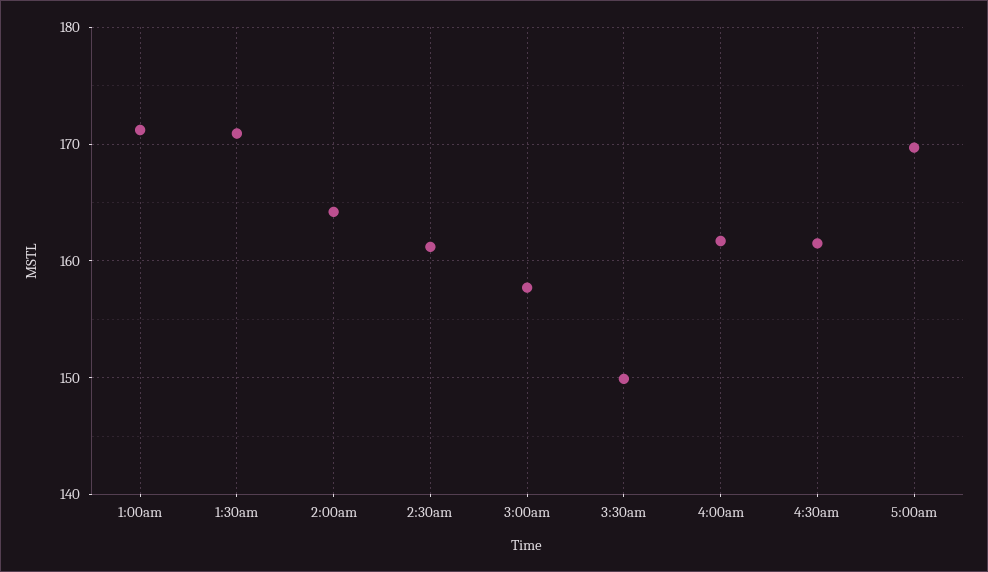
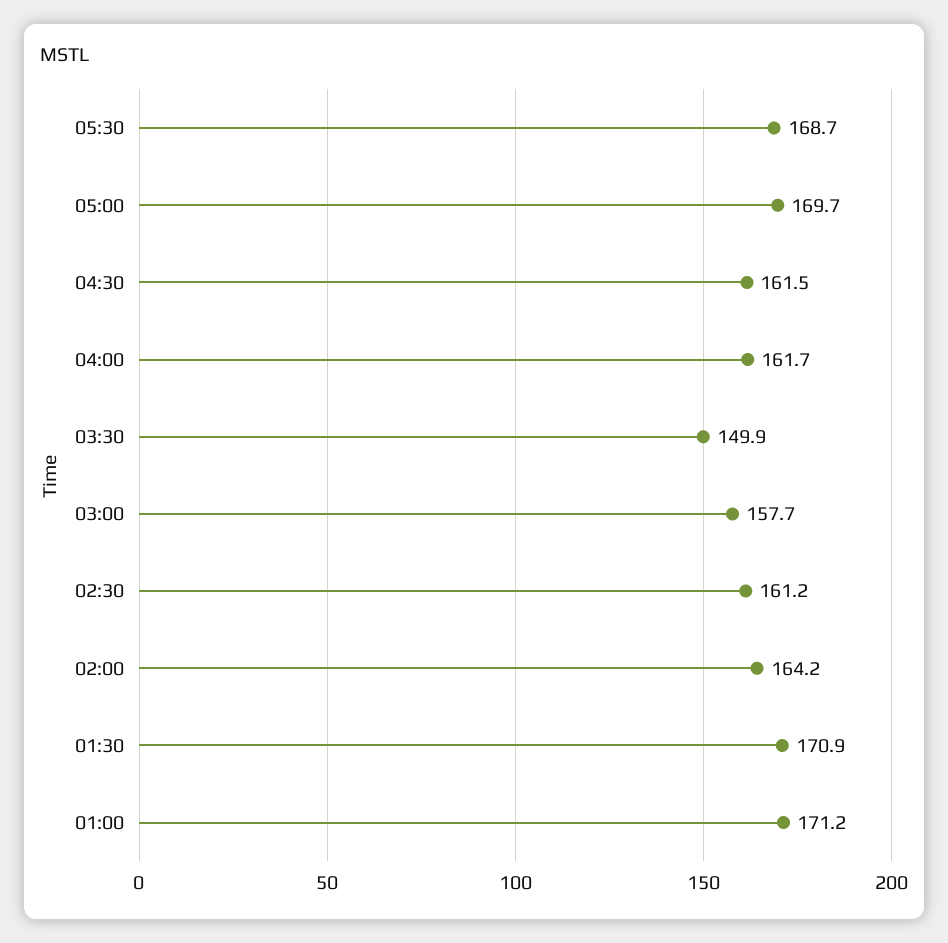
05:30: none -> 168.7

